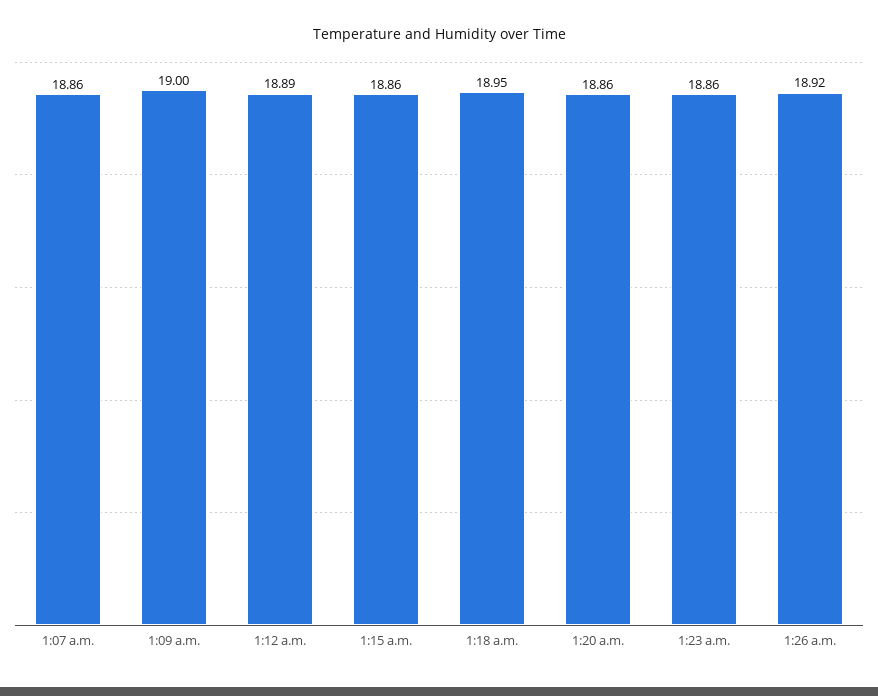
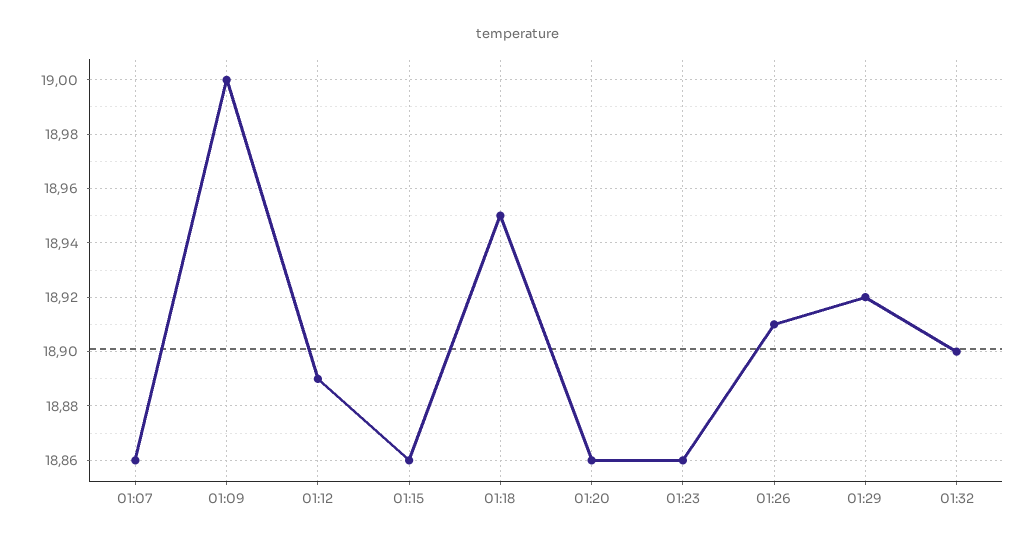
1:26 a.m.: 18.92 -> 18.91
01:29: none -> 18.92
01:32: none -> 18.9

